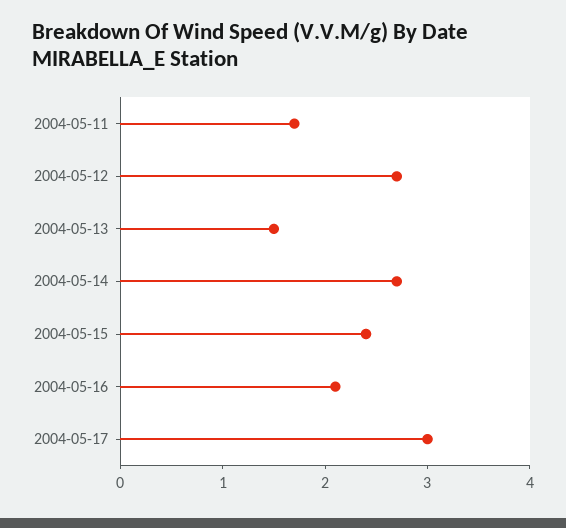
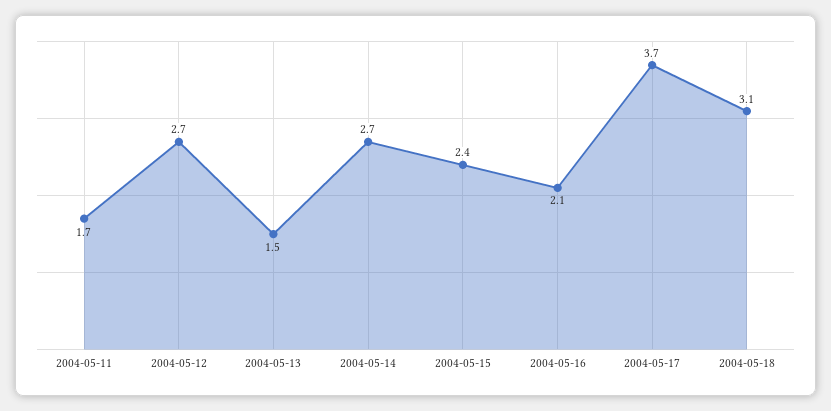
2004-05-17: 3 -> 3.7
2004-05-18: none -> 3.1

